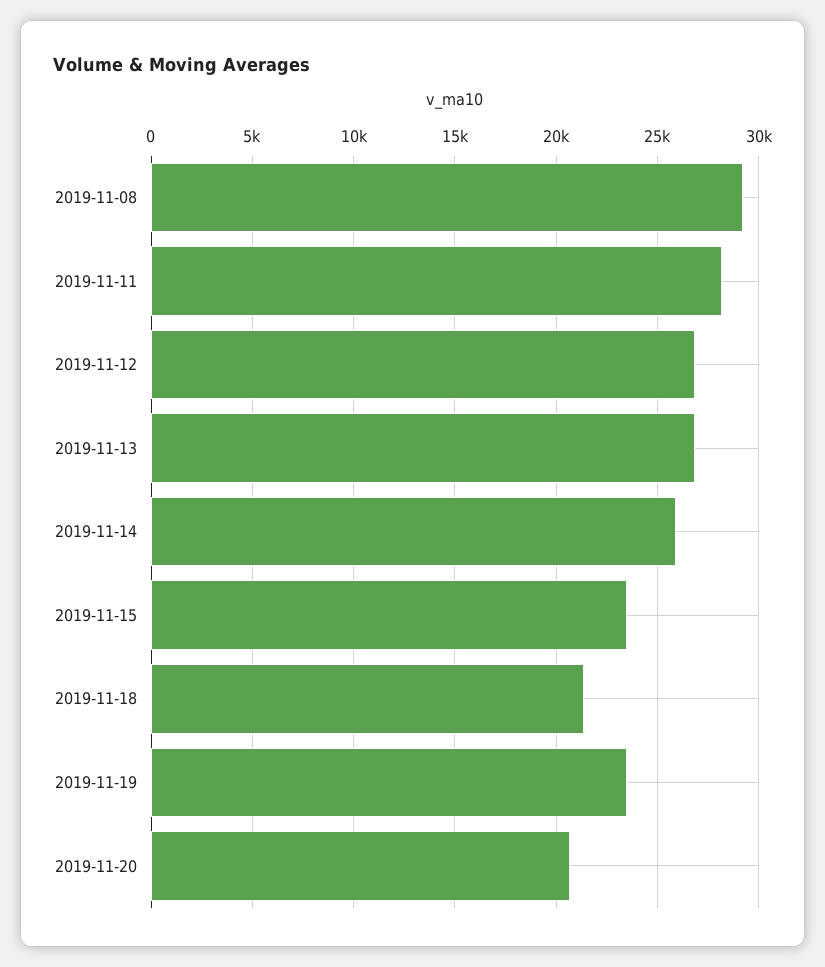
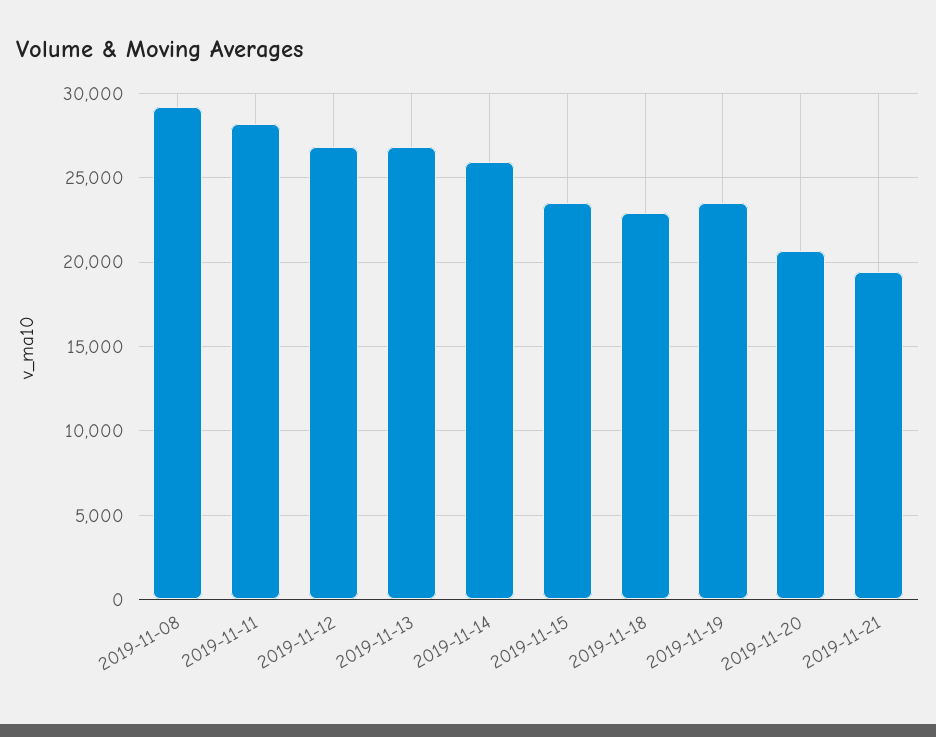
2019-11-18: 21500 -> 23000
2019-11-21: none -> 19500

